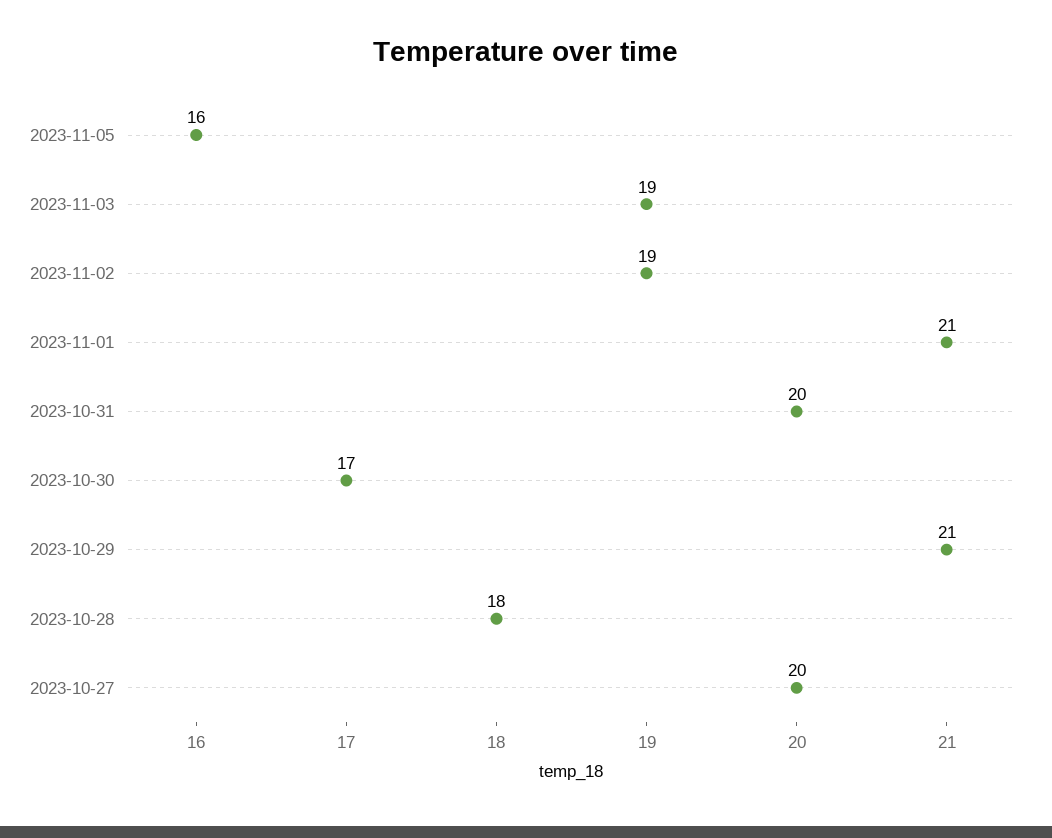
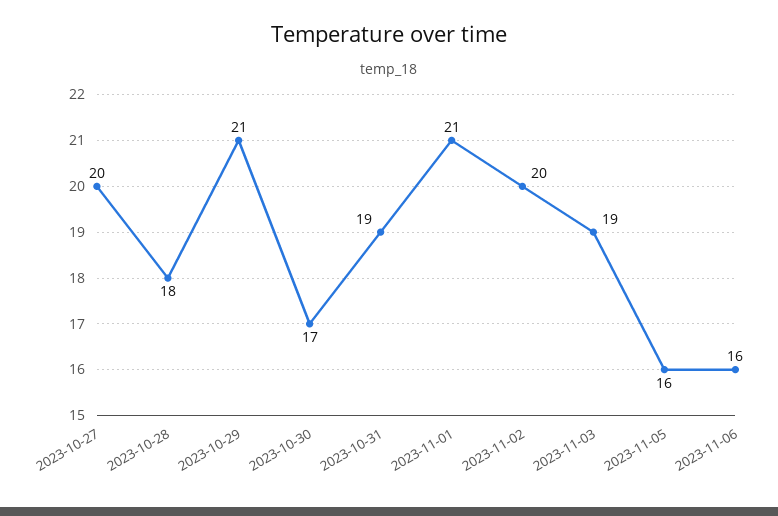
2023-11-02: 19 -> 20
2023-10-31: 20 -> 19
2023-11-06: none -> 16

